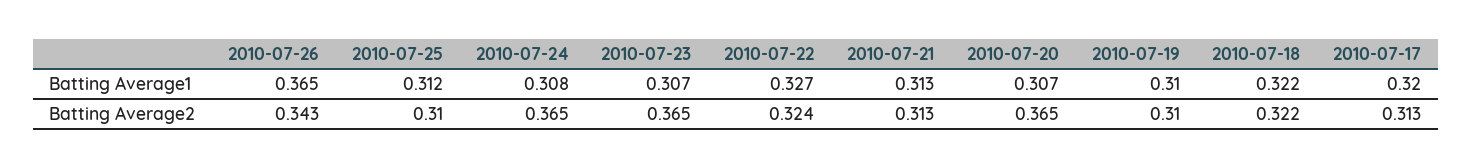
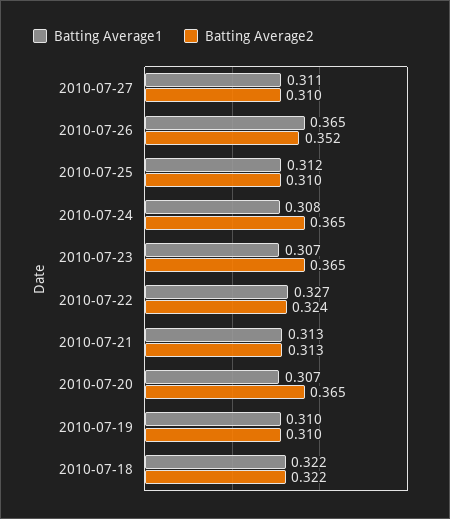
Batting Average1, 2010-07-17: 0.32 -> none
Batting Average2, 2010-07-26: 0.343 -> 0.352
Batting Average2, 2010-07-17: 0.313 -> none
Batting Average1, 2010-07-27: none -> 0.311
Batting Average2, 2010-07-27: none -> 0.31

